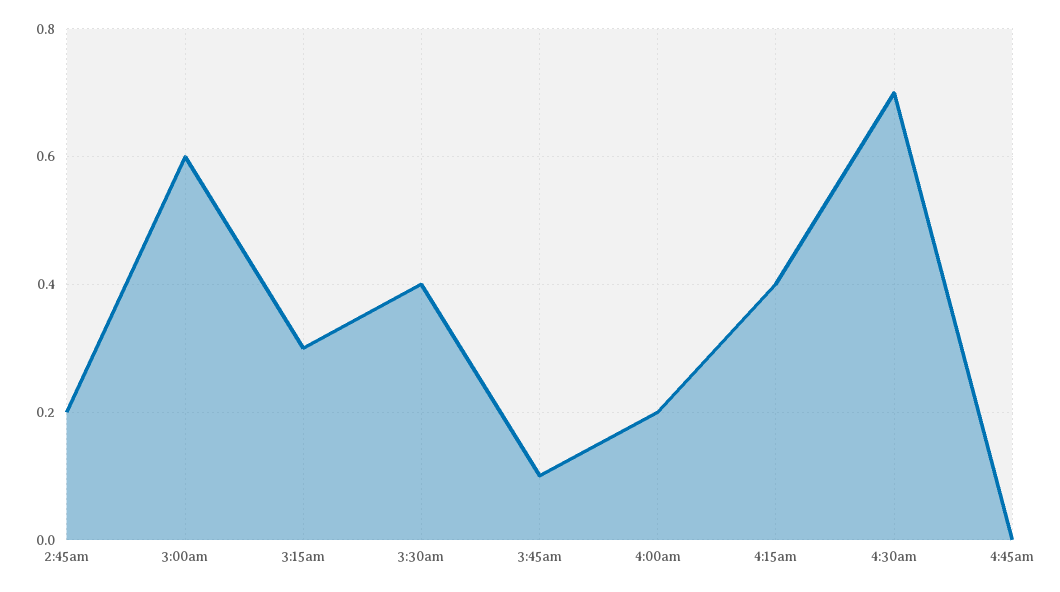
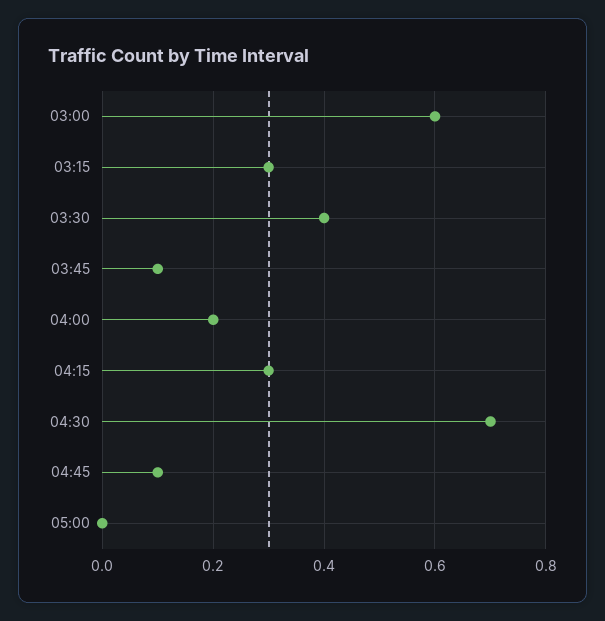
2:45am: 0.2 -> none
4:15am: 0.4 -> 0.3
4:45am: 0 -> 0.1
05:00: none -> 0

